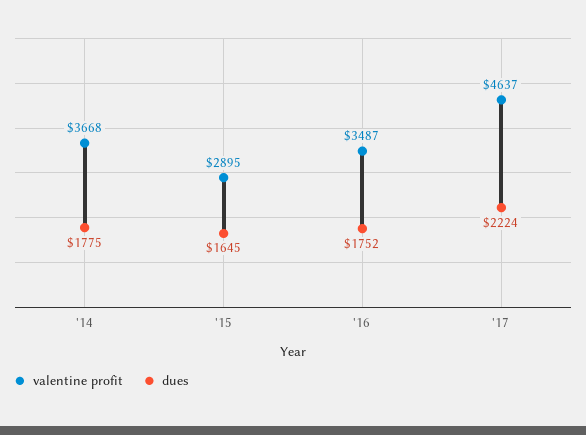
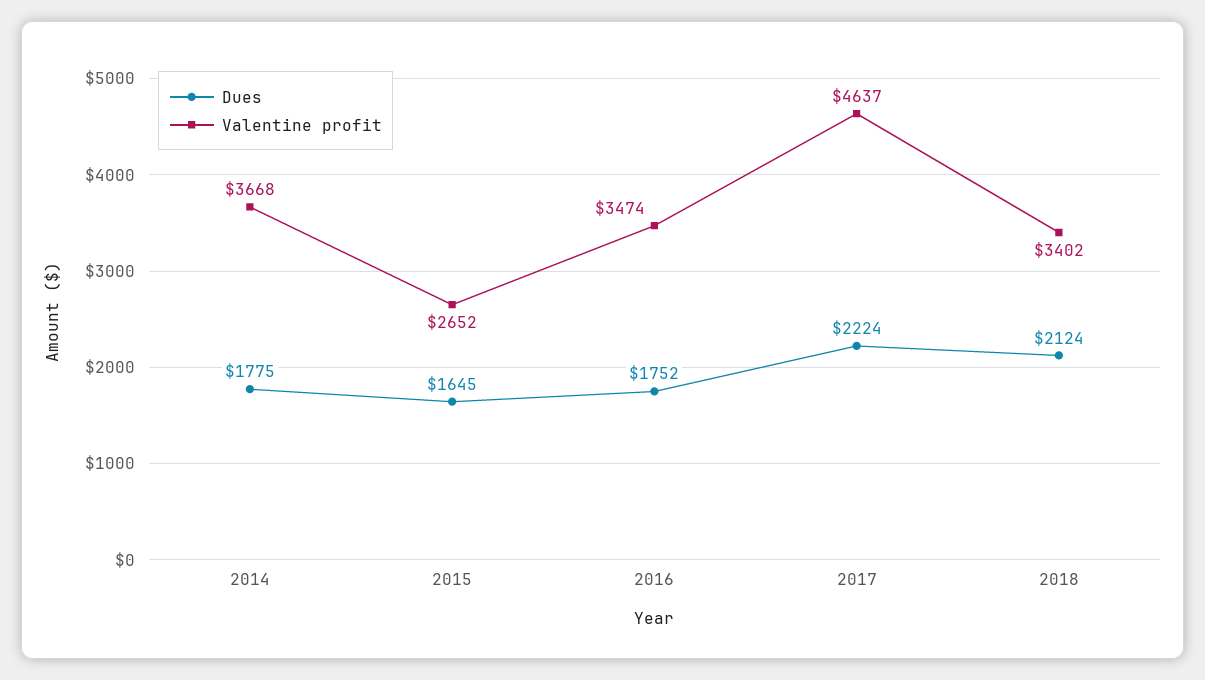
valentine profit, '15: 2895 -> 2652
valentine profit, '16: 3487 -> 3474
dues, 2018: none -> 2124
valentine profit, 2018: none -> 3402

